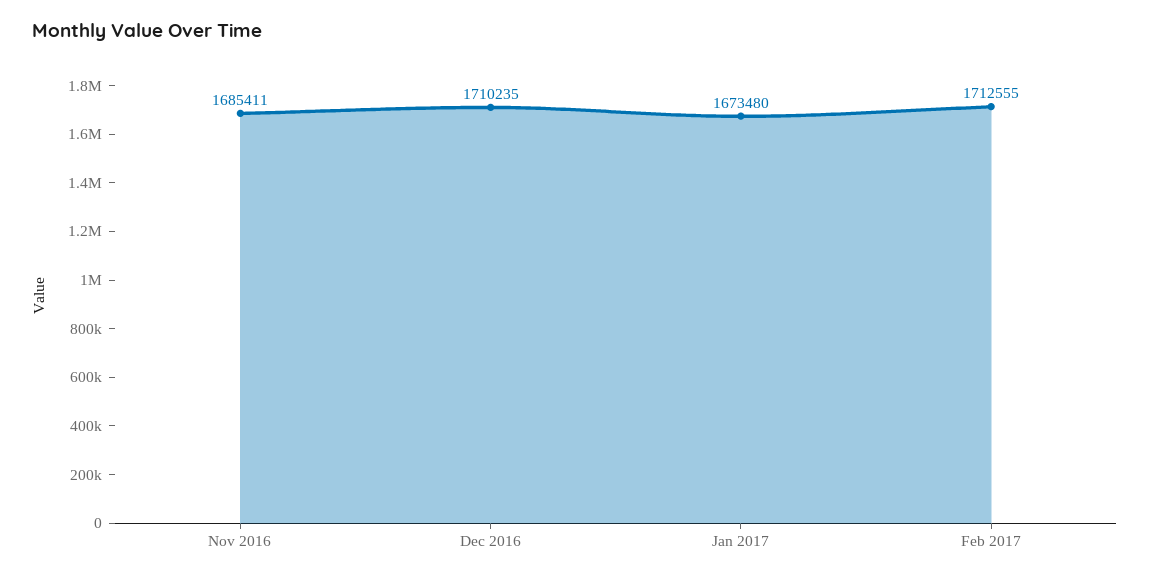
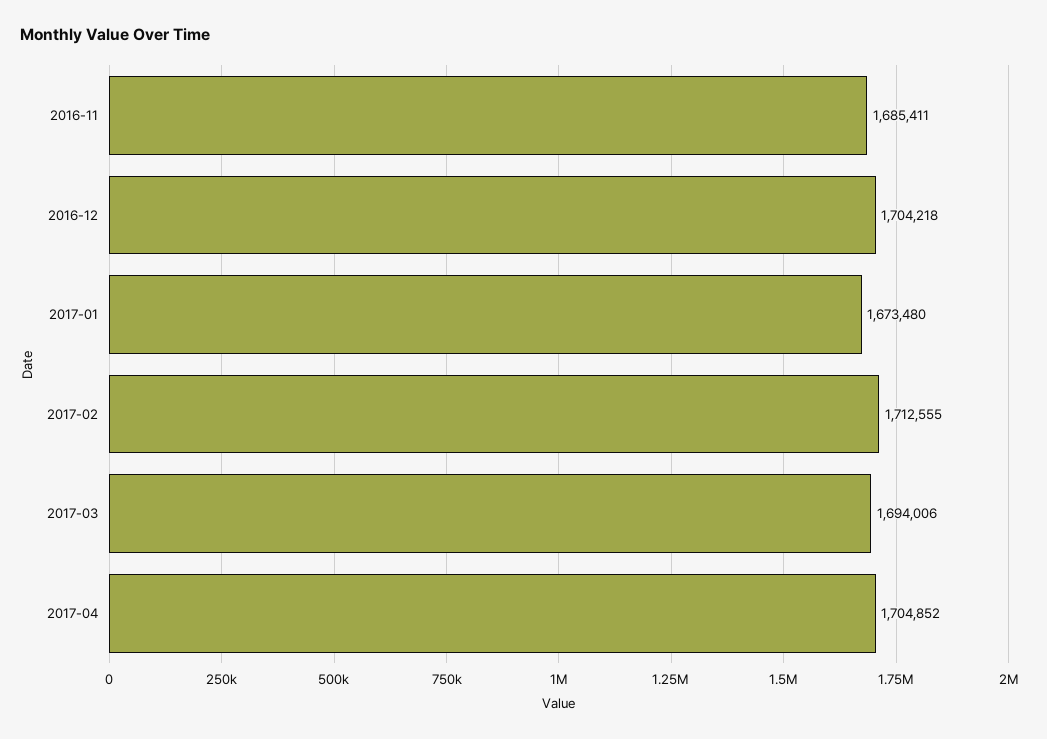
Dec 2016: 1710235 -> 1704218
2017-03: none -> 1694006
2017-04: none -> 1704852

